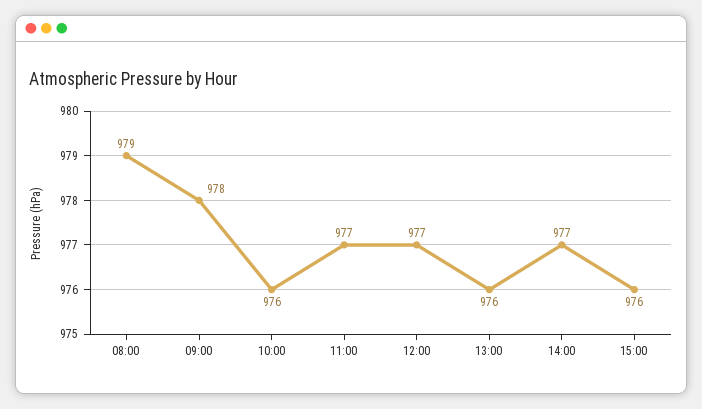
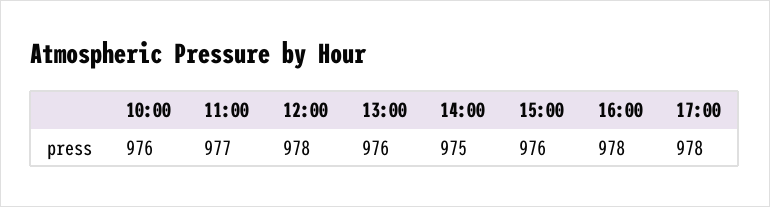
08:00: 979 -> none
09:00: 978 -> none
12:00: 977 -> 978
14:00: 977 -> 975
16:00: none -> 978
17:00: none -> 978

